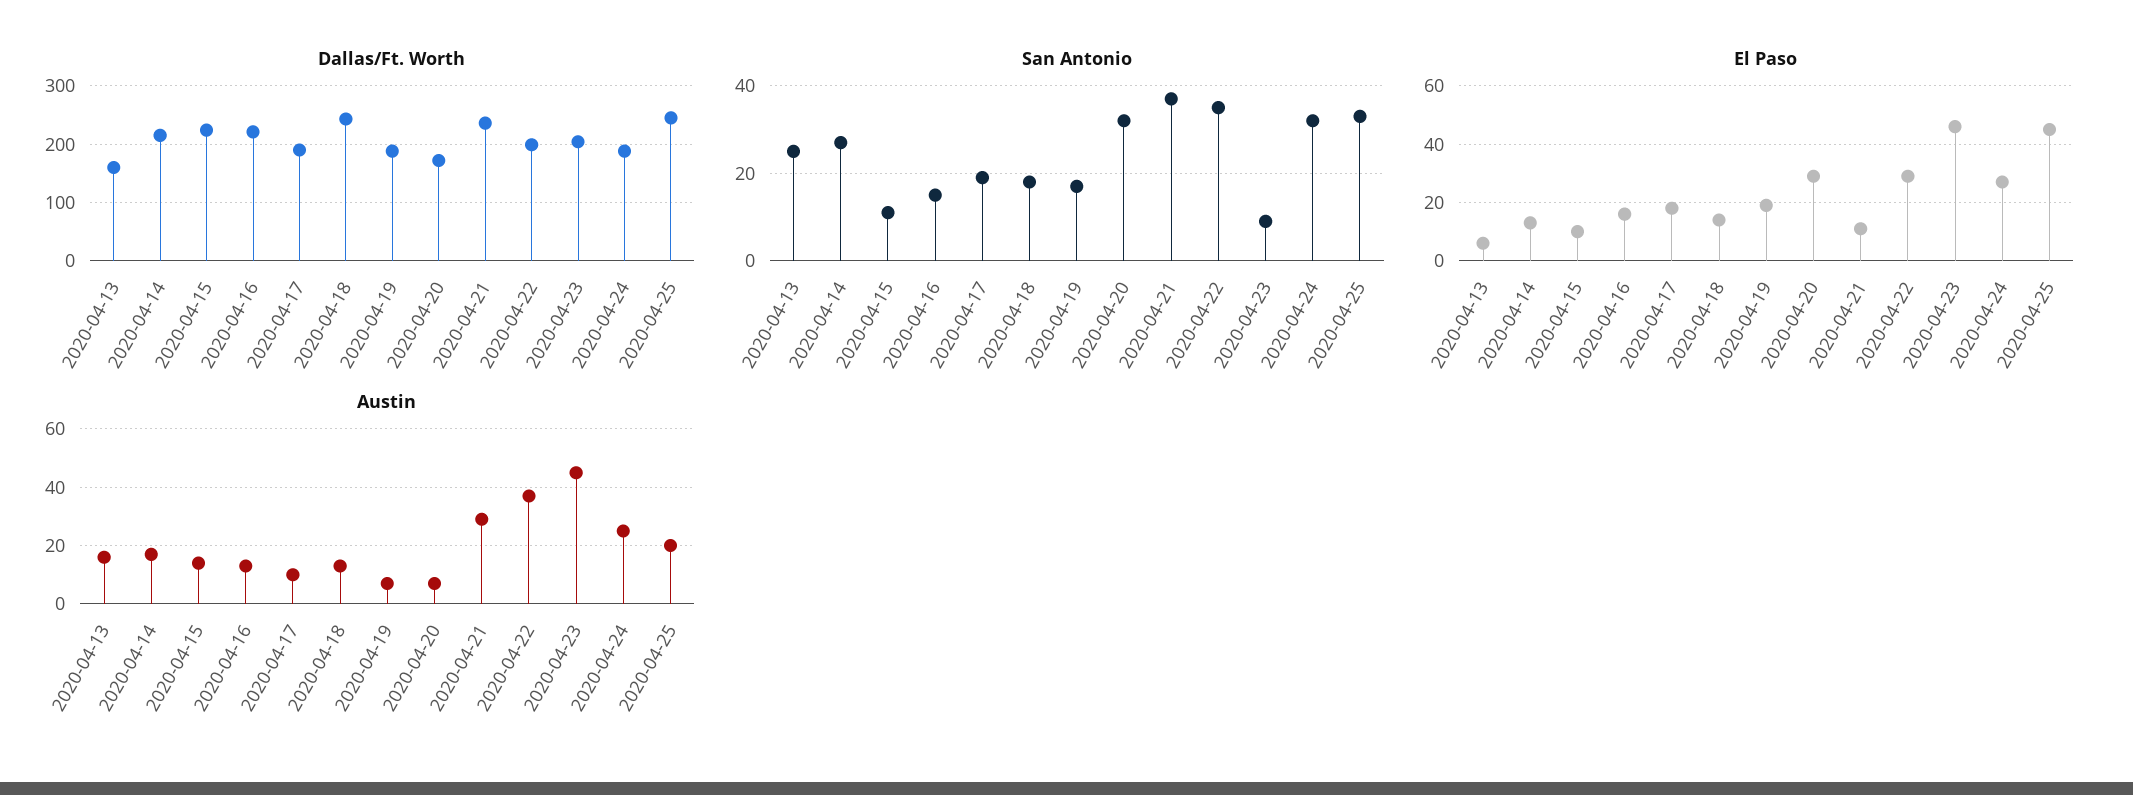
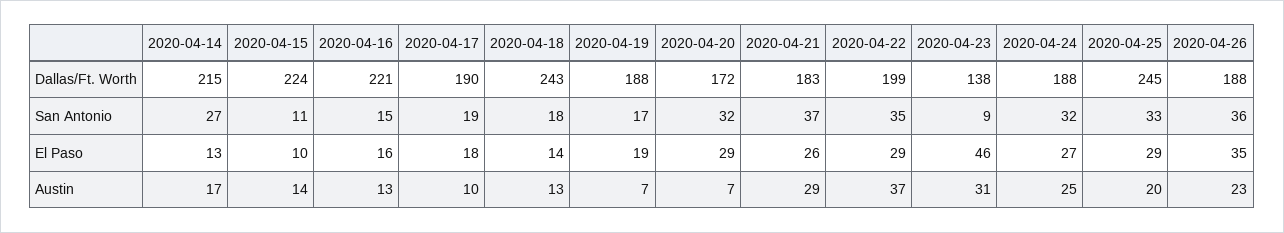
Dallas/Ft. Worth, 2020-04-13: 160 -> none
Dallas/Ft. Worth, 2020-04-21: 240 -> 183
Dallas/Ft. Worth, 2020-04-23: 200 -> 138
San Antonio, 2020-04-13: 25 -> none
El Paso, 2020-04-13: 5 -> none
El Paso, 2020-04-21: 10 -> 26
El Paso, 2020-04-25: 45 -> 29
Austin, 2020-04-13: 15 -> none
Austin, 2020-04-23: 45 -> 31
Dallas/Ft. Worth, 2020-04-26: none -> 188
San Antonio, 2020-04-26: none -> 36
El Paso, 2020-04-26: none -> 35
Austin, 2020-04-26: none -> 23

